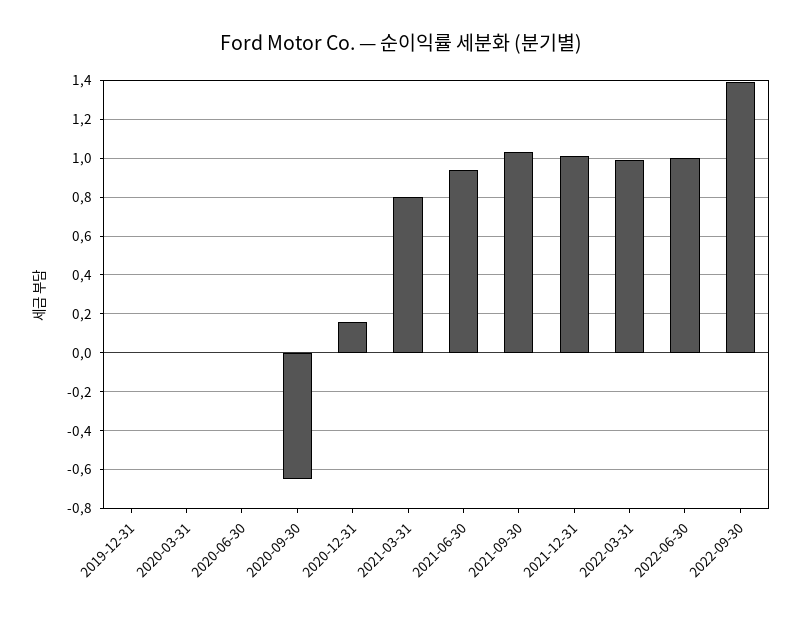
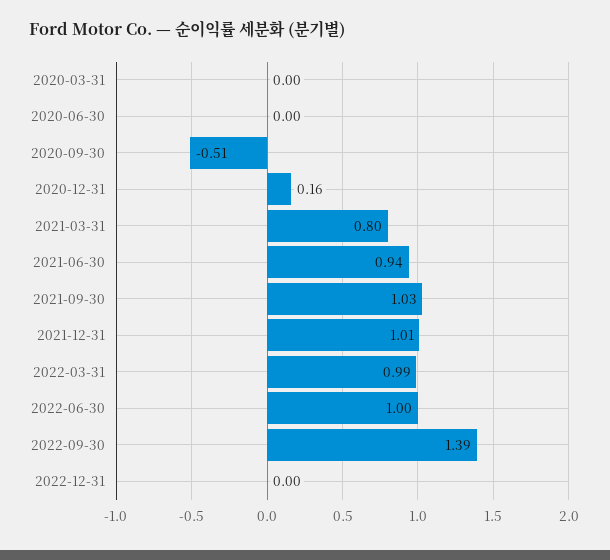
2019-12-31: 0 -> none
2020-09-30: -0.65 -> -0.51
2022-12-31: none -> 0

